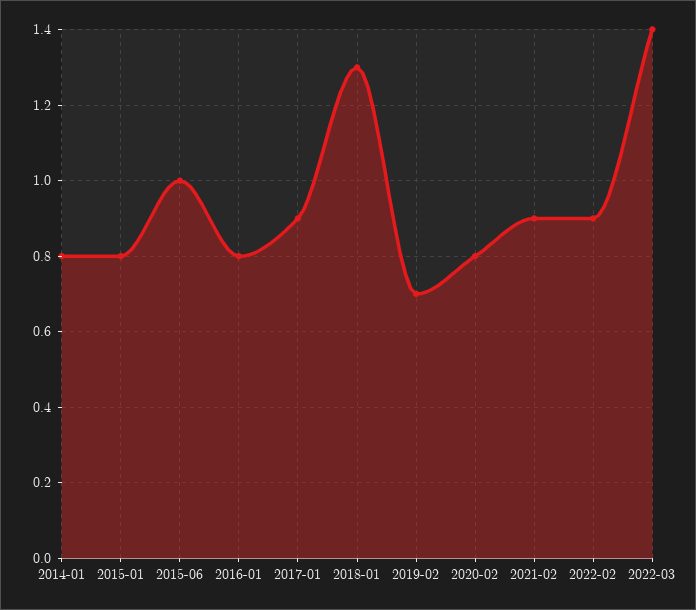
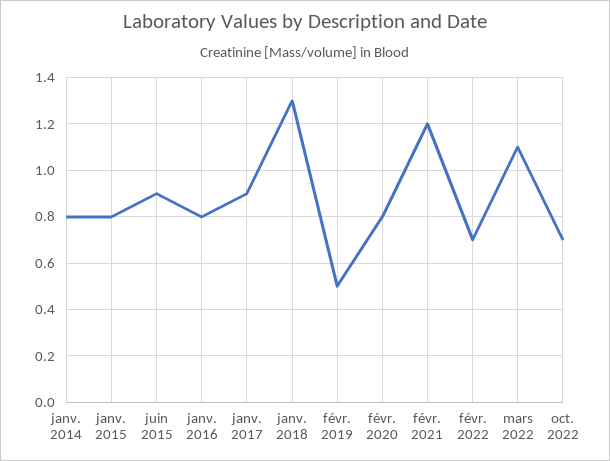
2015-06: 1 -> 0.9
2019-02: 0.7 -> 0.5
2021-02: 0.9 -> 1.2
2022-02: 0.9 -> 0.7
2022-03: 1.4 -> 1.1
oct. 2022: none -> 0.7

